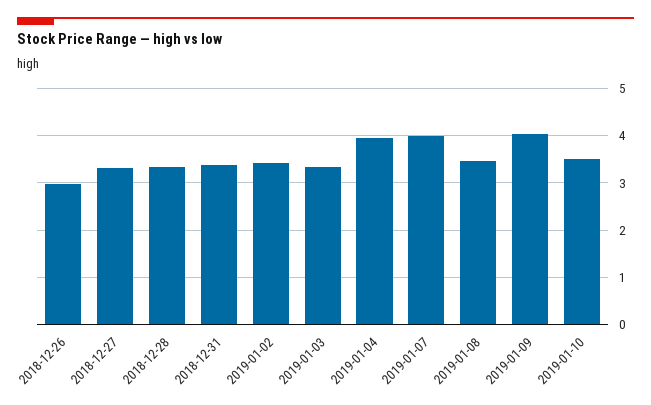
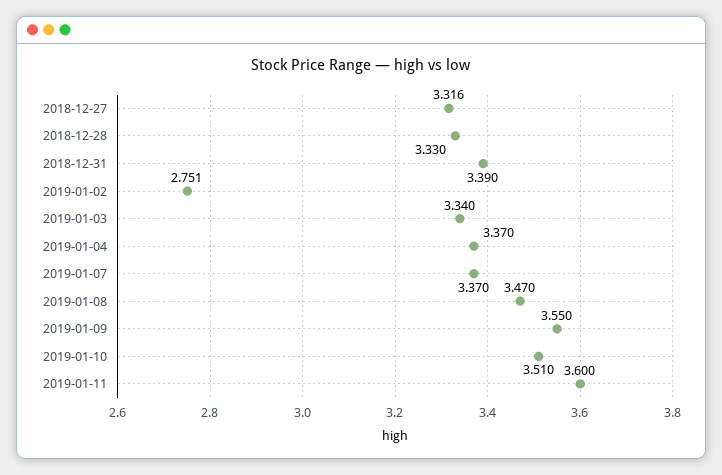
2018-12-26: 3 -> none
2019-01-02: 3.4 -> 2.751
2019-01-04: 4 -> 3.37
2019-01-07: 4 -> 3.37
2019-01-09: 4 -> 3.55
2019-01-11: none -> 3.6

